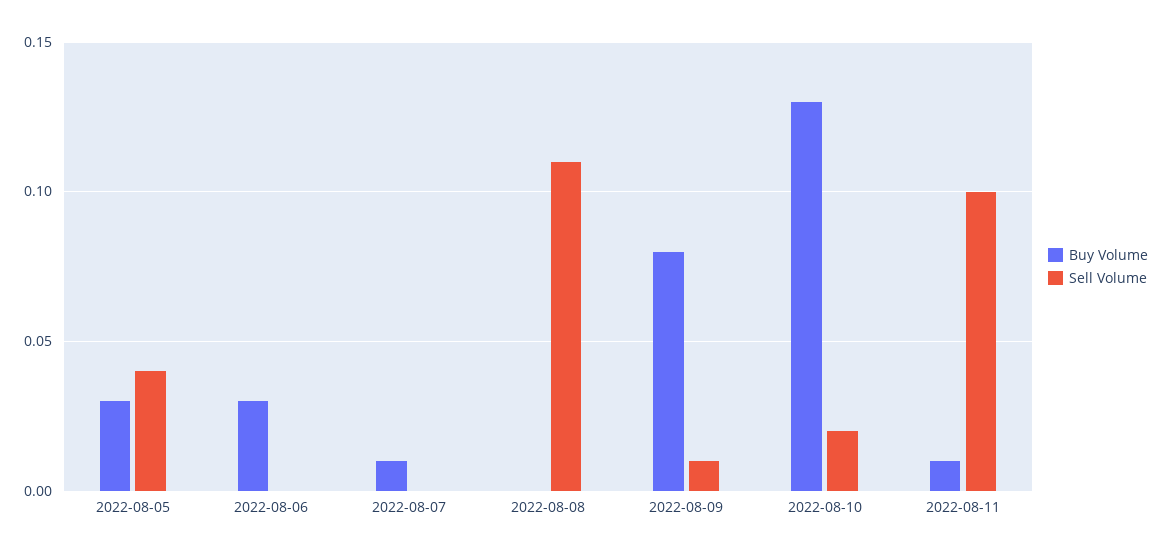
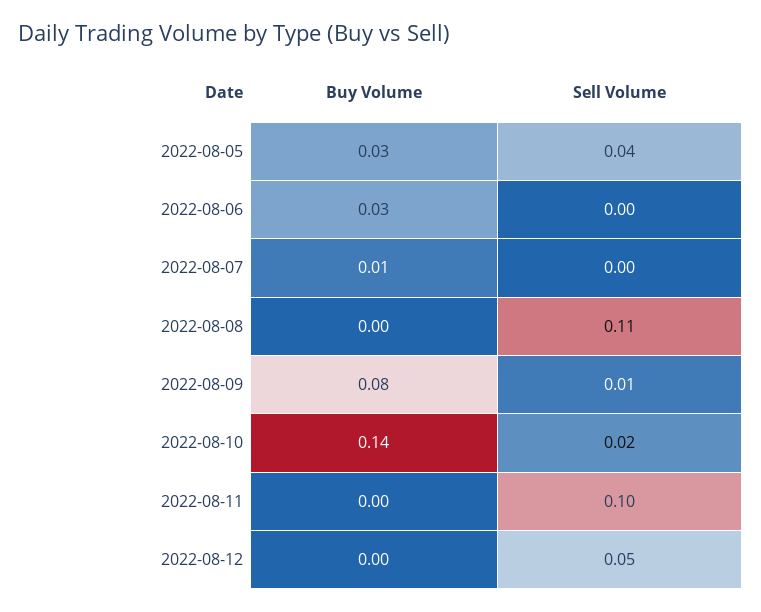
Buy Volume, 2022-08-10: 0.13 -> 0.14
Buy Volume, 2022-08-11: 0.01 -> 0
Buy Volume, 2022-08-12: none -> 0
Sell Volume, 2022-08-12: none -> 0.05

